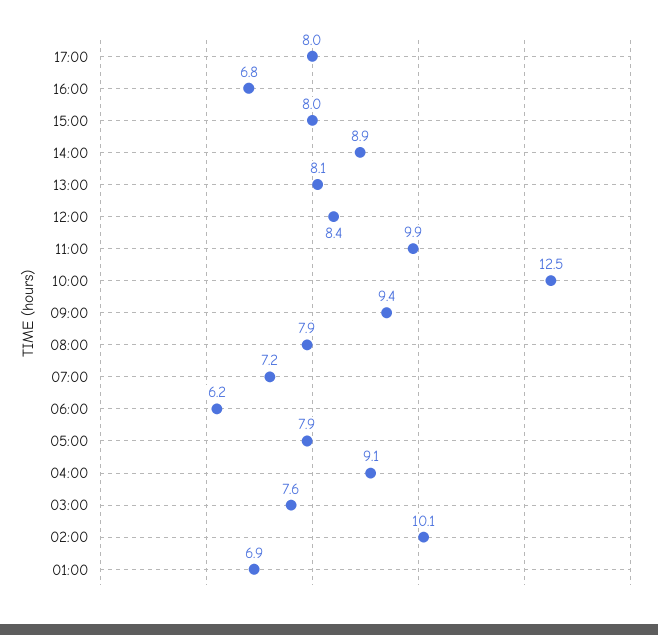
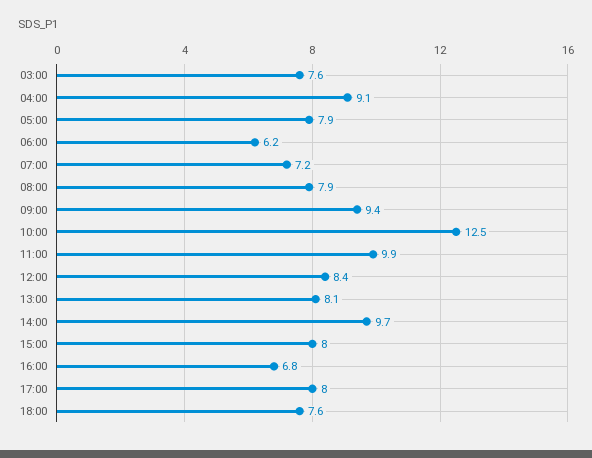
14:00: 8.9 -> 9.7
02:00: 10.1 -> none
01:00: 6.9 -> none
18:00: none -> 7.6

